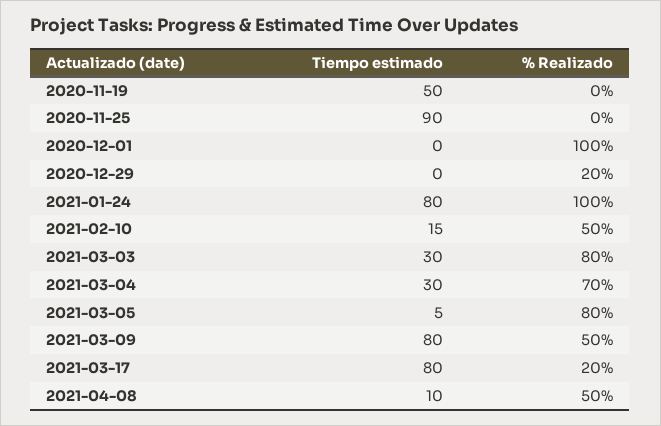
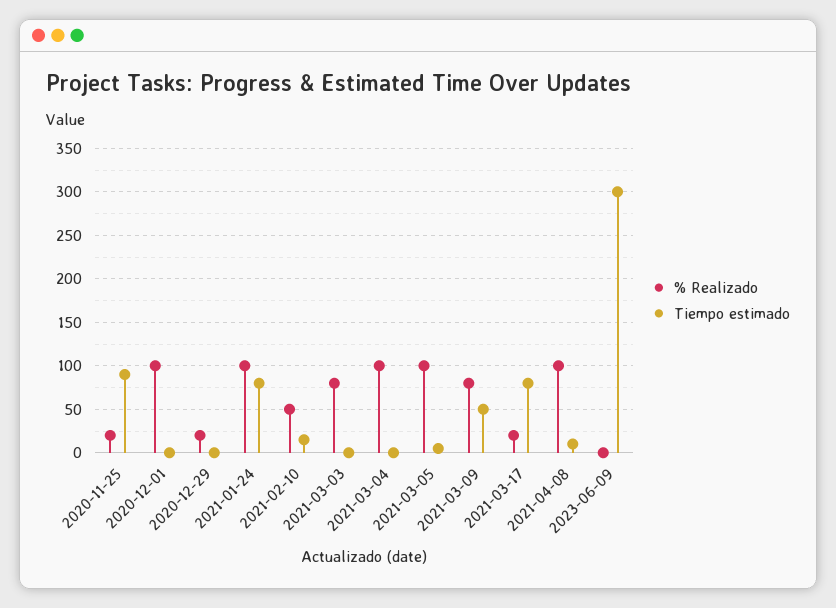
Tiempo estimado, 2020-11-19: 50 -> none
% Realizado, 2020-11-19: 0 -> none
% Realizado, 2020-11-25: 0 -> 20
Tiempo estimado, 2021-03-03: 30 -> 0
Tiempo estimado, 2021-03-04: 30 -> 0
% Realizado, 2021-03-04: 70 -> 100
% Realizado, 2021-03-05: 80 -> 100
Tiempo estimado, 2021-03-09: 80 -> 50
% Realizado, 2021-03-09: 50 -> 80
% Realizado, 2021-04-08: 50 -> 100
% Realizado, 2023-06-09: none -> 0
Tiempo estimado, 2023-06-09: none -> 300

